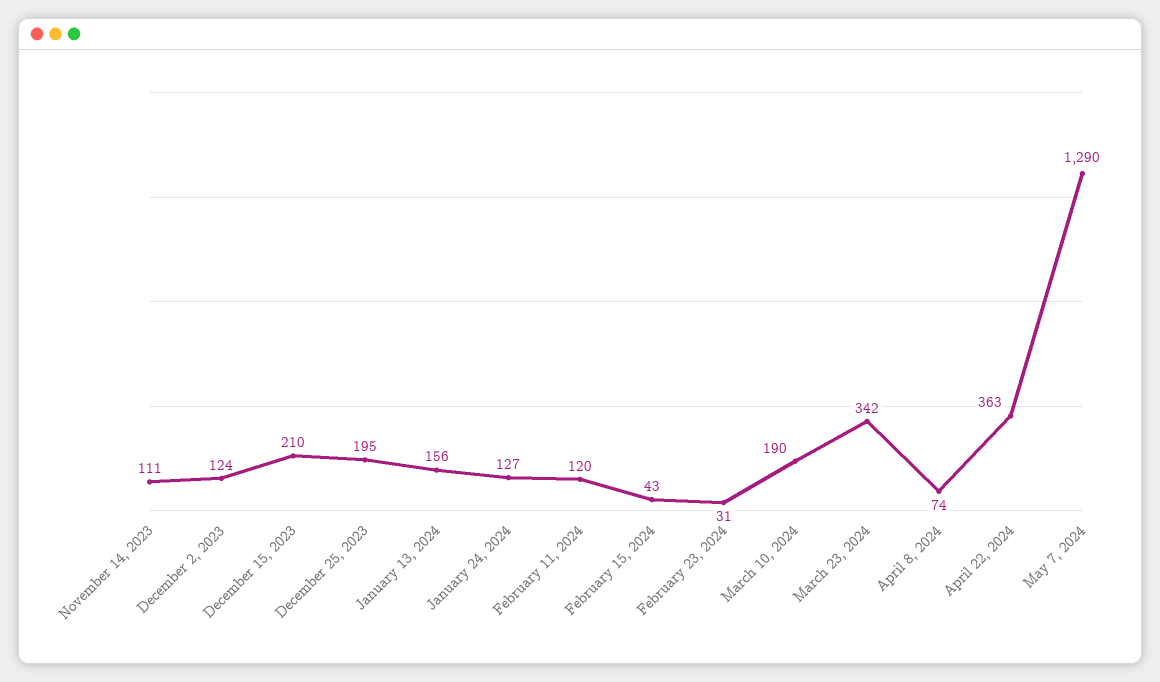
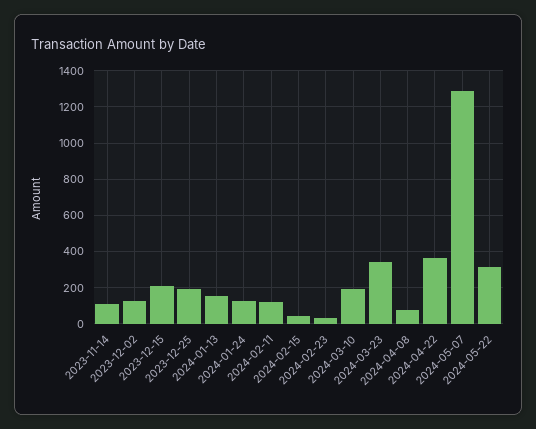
2024-05-22: none -> 300

